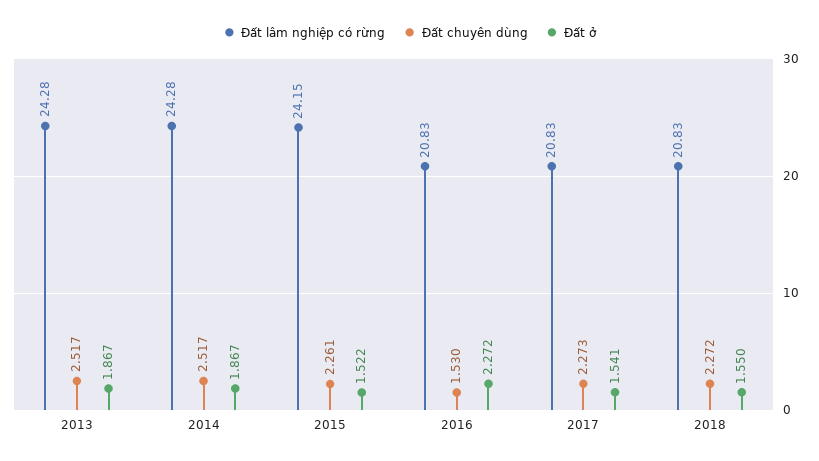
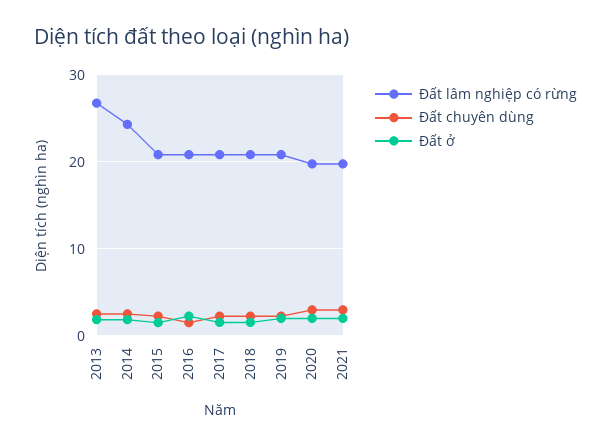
Đất lâm nghiệp có rừng, 2013: 24.28 -> 27
Đất lâm nghiệp có rừng, 2015: 24.15 -> 21
Đất lâm nghiệp có rừng, 2019: none -> 21
Đất chuyên dùng, 2019: none -> 2
Đất ở, 2019: none -> 2
Đất lâm nghiệp có rừng, 2020: none -> 20
Đất chuyên dùng, 2020: none -> 3
Đất ở, 2020: none -> 2
Đất lâm nghiệp có rừng, 2021: none -> 20
Đất chuyên dùng, 2021: none -> 3
Đất ở, 2021: none -> 2

